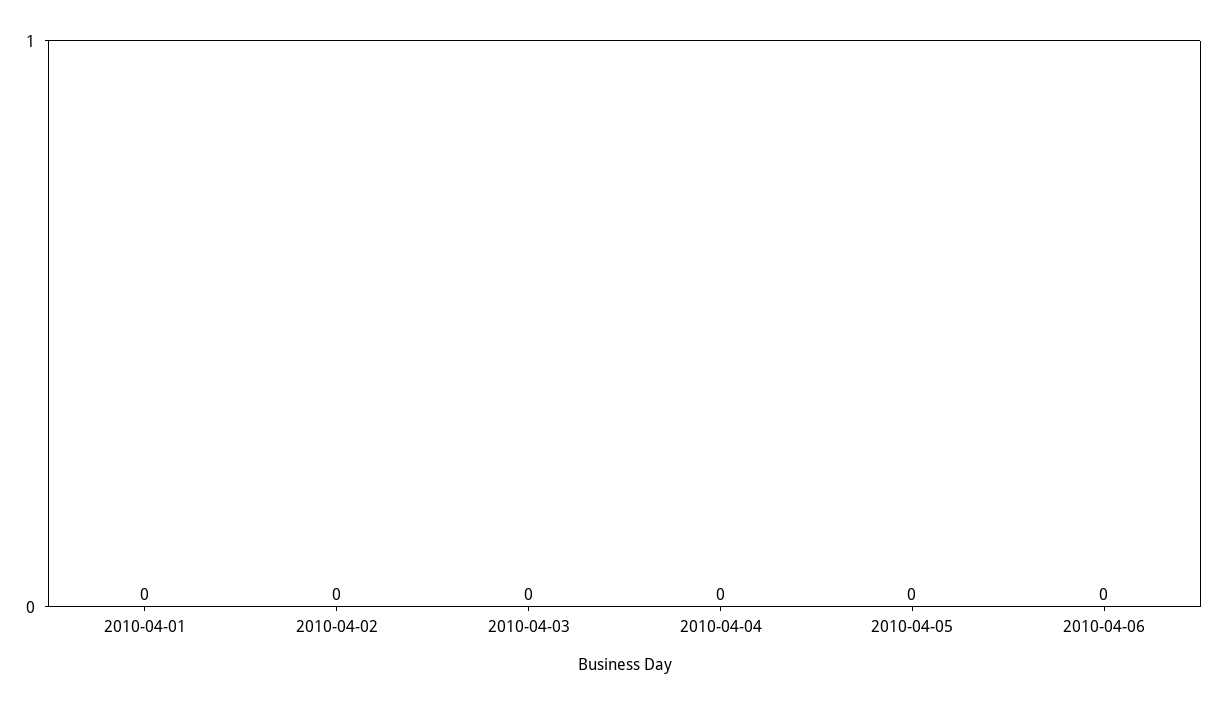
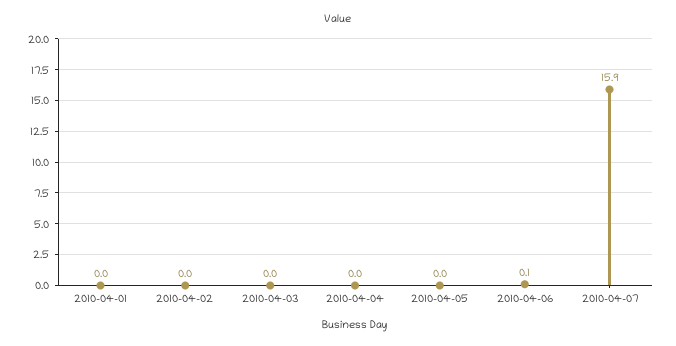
2010-04-06: 0 -> 0.1
2010-04-07: none -> 15.9

